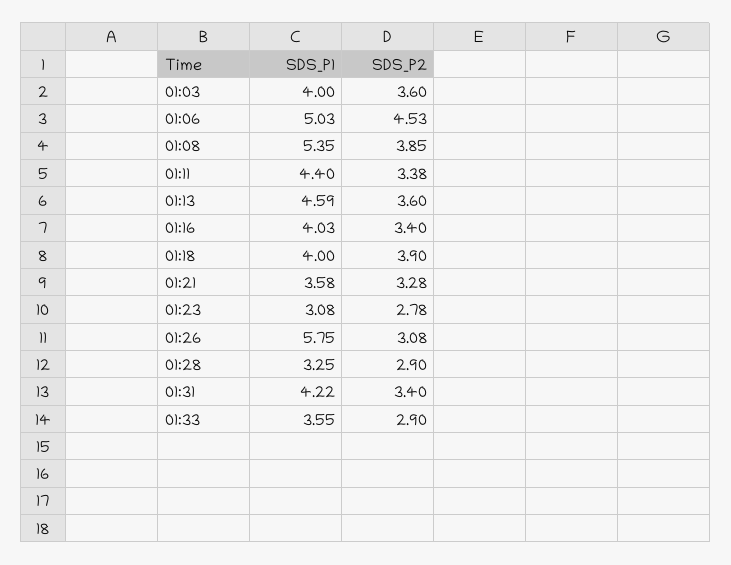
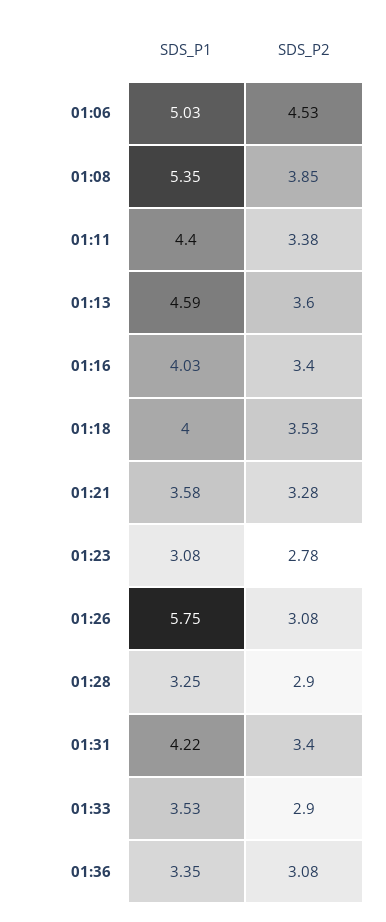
SDS_P1, 01:03: 4 -> none
SDS_P2, 01:03: 3.6 -> none
SDS_P2, 01:18: 3.9 -> 3.53
SDS_P1, 01:33: 3.55 -> 3.53
SDS_P1, 01:36: none -> 3.35
SDS_P2, 01:36: none -> 3.08

